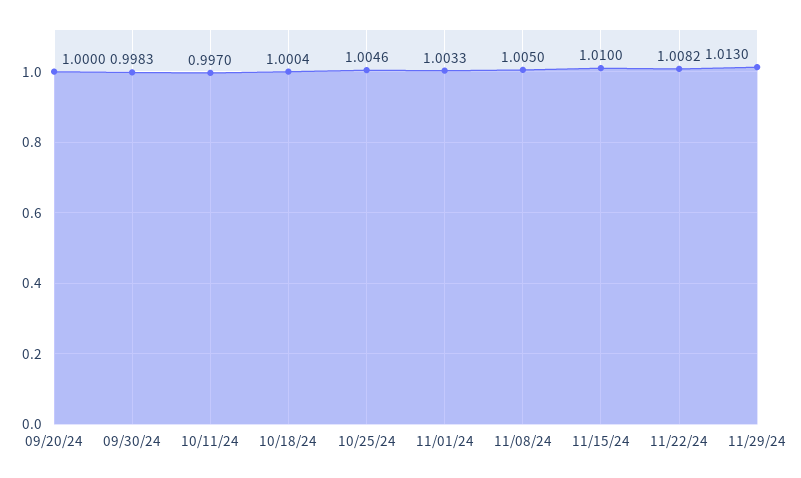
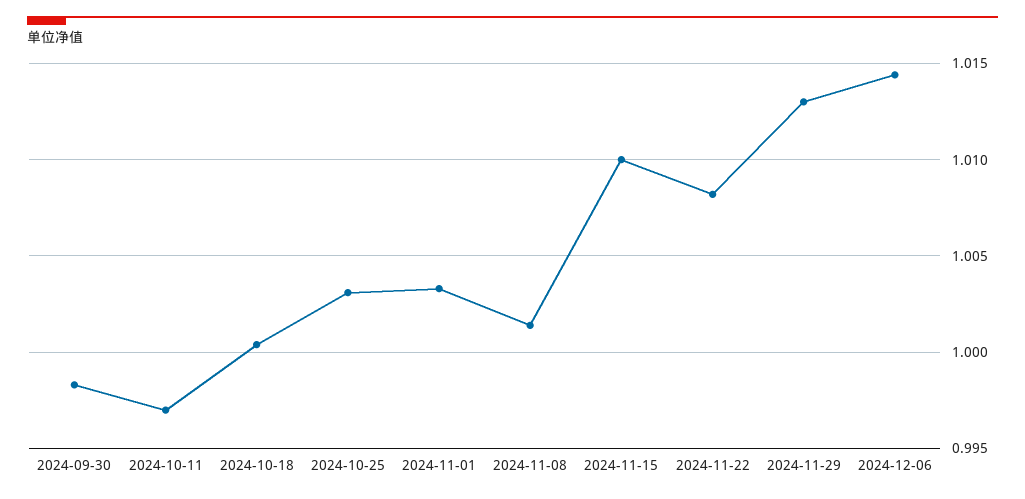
09/20/24: 1 -> none
10/25/24: 1.0046 -> 1.003
11/08/24: 1.005 -> 1.0015
2024-12-06: none -> 1.0145

